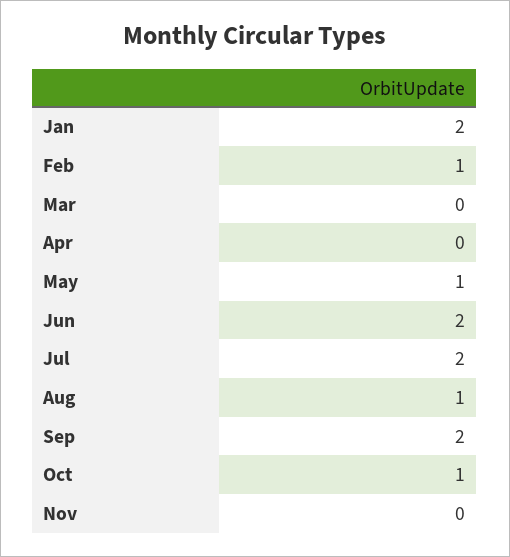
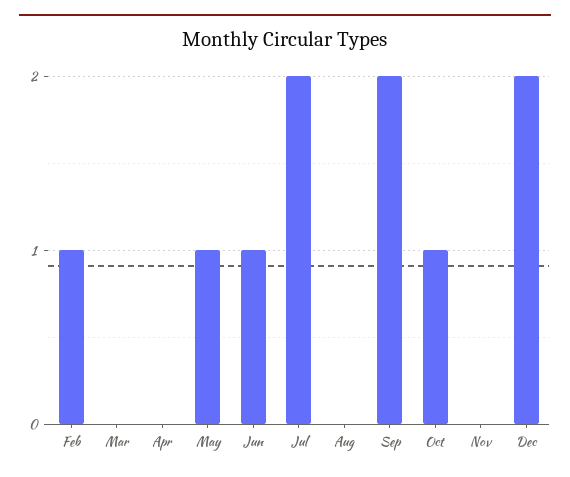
Jan: 2 -> none
Jun: 2 -> 1
Aug: 1 -> 0
Dec: none -> 2

